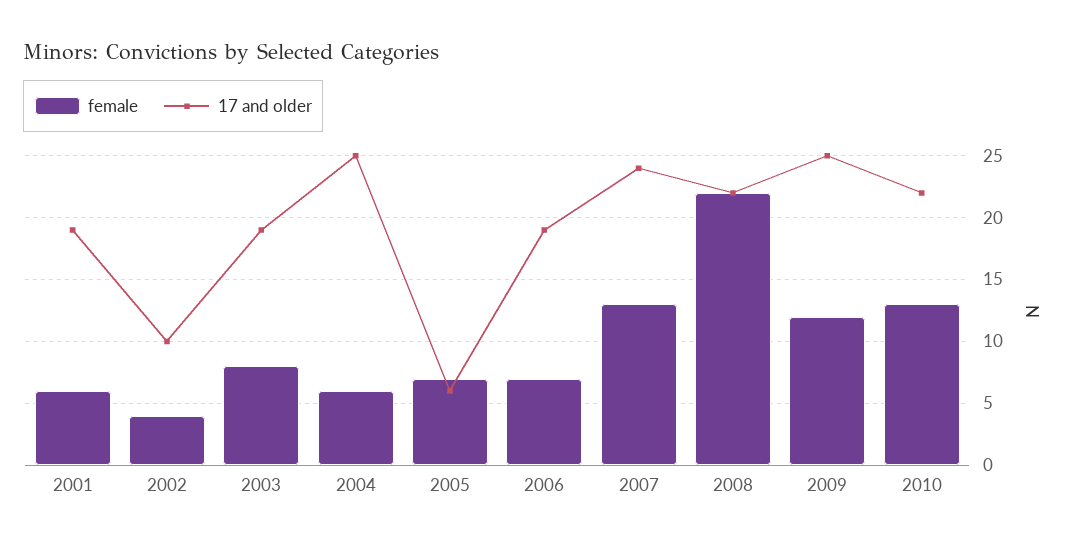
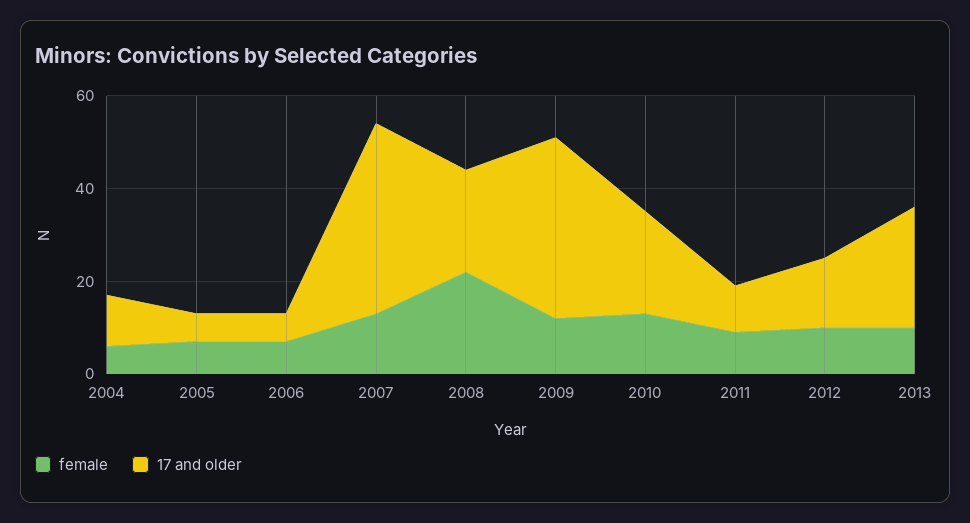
female, 2001: 6 -> none
17 and older, 2001: 19 -> none
female, 2002: 4 -> none
17 and older, 2002: 10 -> none
female, 2003: 8 -> none
17 and older, 2003: 19 -> none
17 and older, 2004: 25 -> 10
17 and older, 2006: 19 -> 5
17 and older, 2007: 24 -> 40
17 and older, 2009: 25 -> 40
female, 2011: none -> 10
17 and older, 2011: none -> 10
female, 2012: none -> 10
17 and older, 2012: none -> 15
female, 2013: none -> 10
17 and older, 2013: none -> 25

